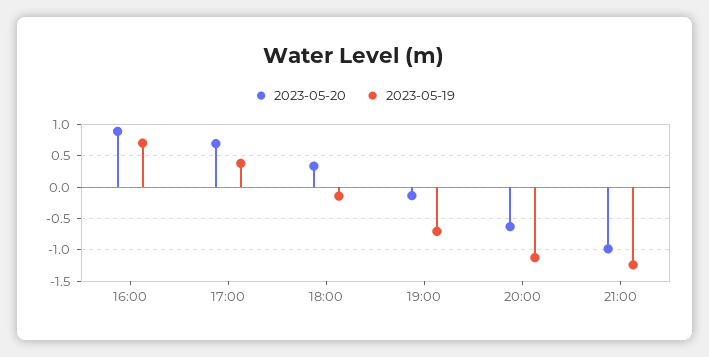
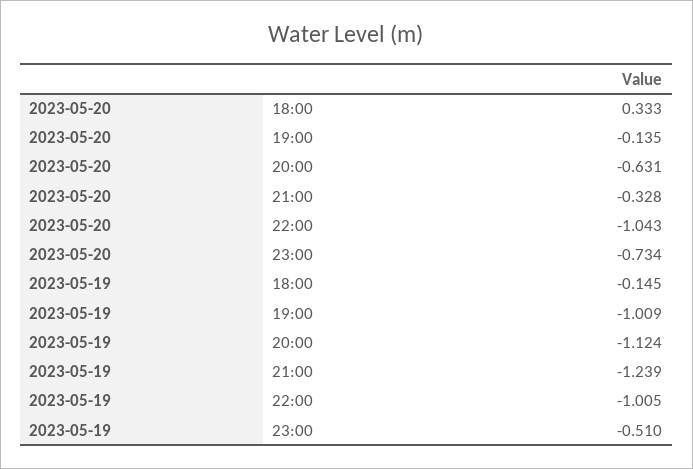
2023-05-20, 16:00: 0.9 -> none
2023-05-19, 16:00: 0.7 -> none
2023-05-20, 17:00: 0.7 -> none
2023-05-19, 17:00: 0.4 -> none
2023-05-19, 19:00: -0.7 -> -1.009
2023-05-20, 21:00: -1 -> -0.328
2023-05-20, 22:00: none -> -1.043
2023-05-20, 23:00: none -> -0.734
2023-05-19, 22:00: none -> -1.005
2023-05-19, 23:00: none -> -0.51

